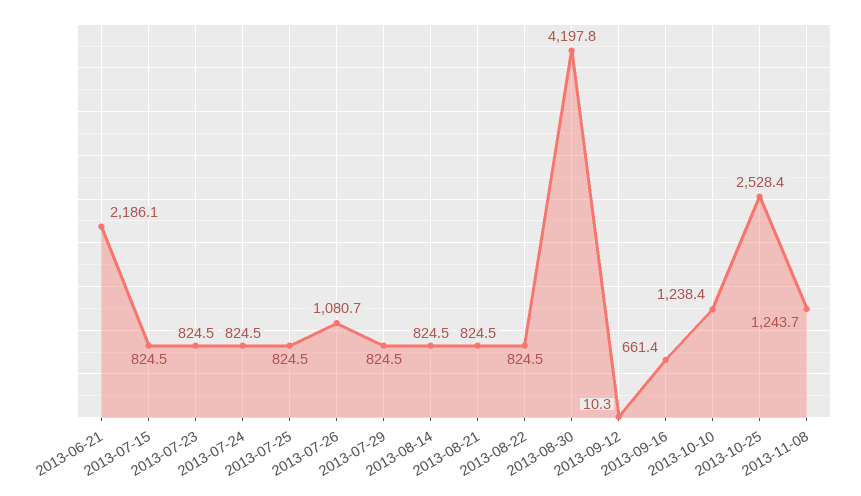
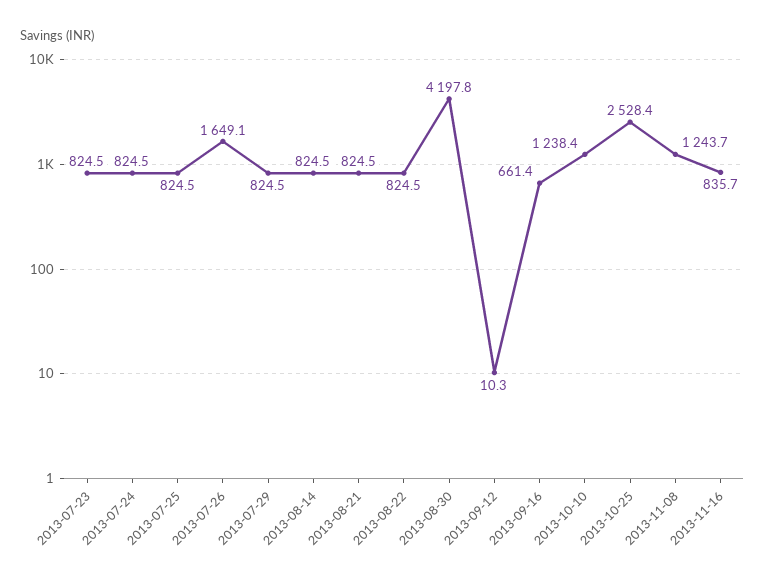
2013-06-21: 2186.1 -> none
2013-07-15: 824.5 -> none
2013-07-26: 1080.7 -> 1649.1
2013-11-16: none -> 835.7

